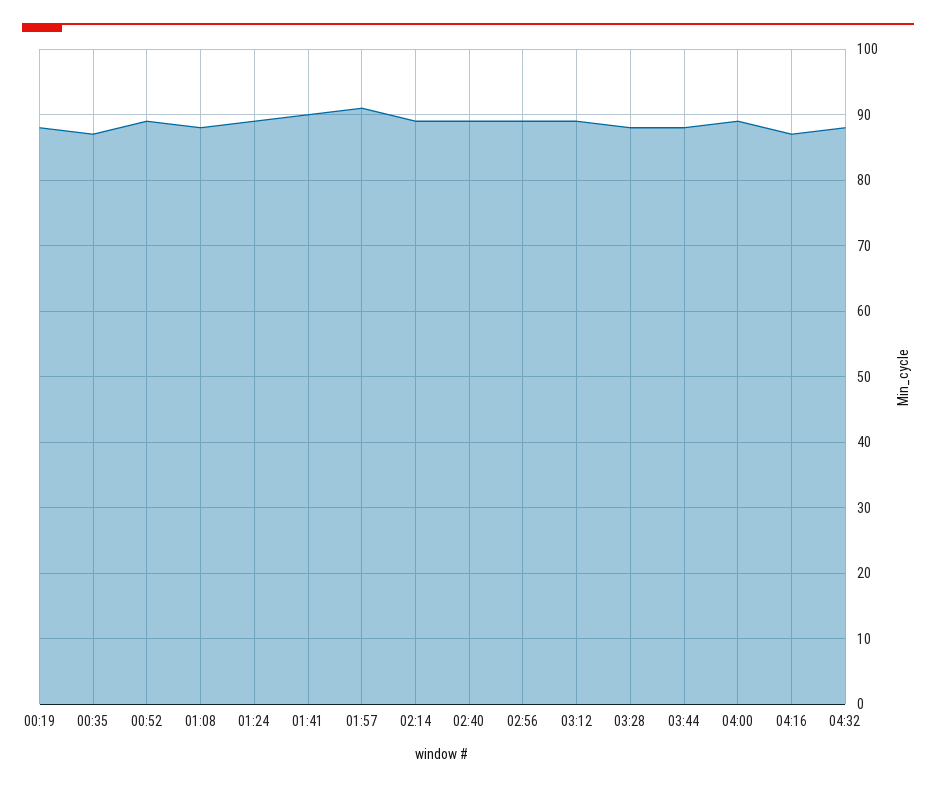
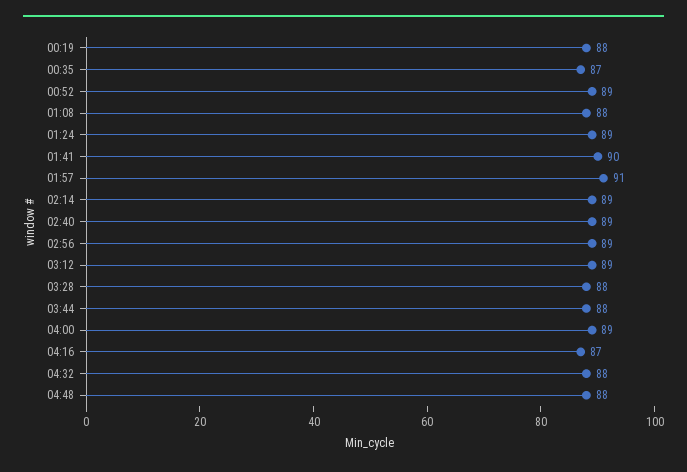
04:48: none -> 88

